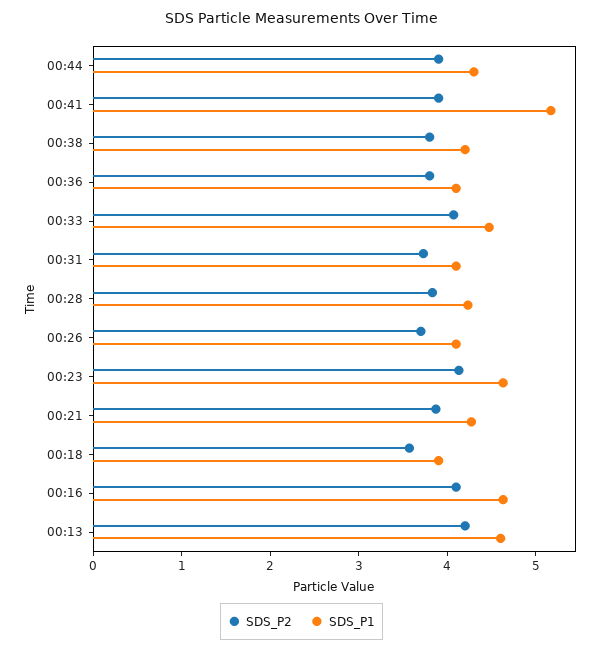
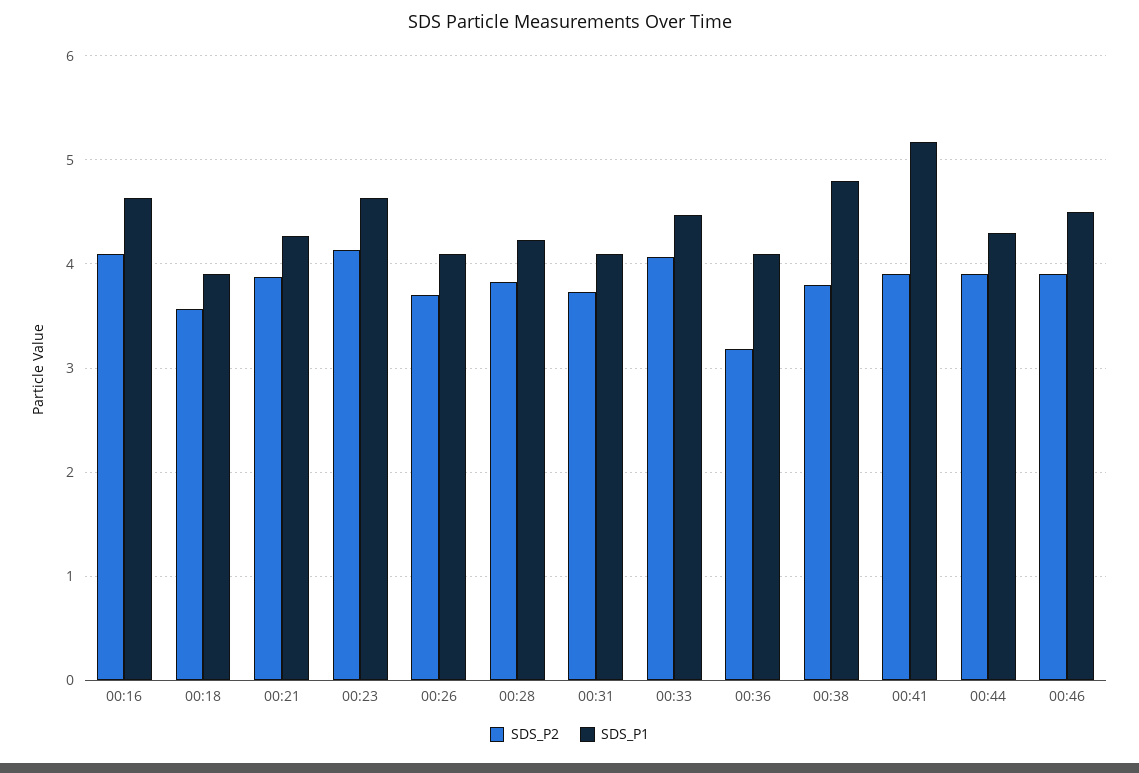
SDS_P1, 00:38: 4.2 -> 4.8
SDS_P2, 00:36: 3.8 -> 3.2
SDS_P2, 00:13: 4.2 -> none
SDS_P1, 00:13: 4.6 -> none
SDS_P2, 00:46: none -> 3.9
SDS_P1, 00:46: none -> 4.5

